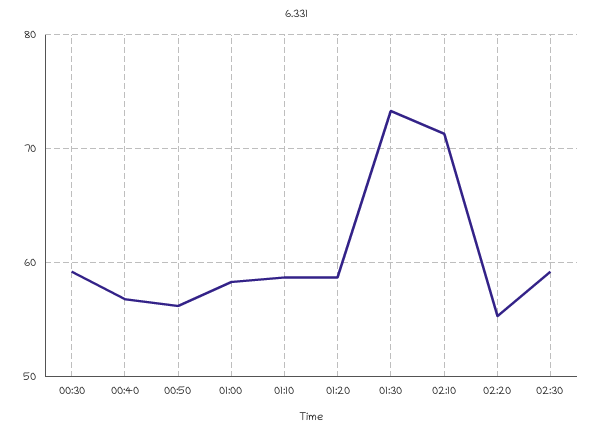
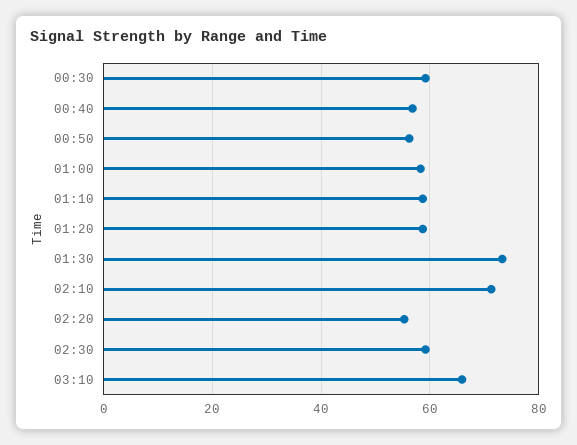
03:10: none -> 66

